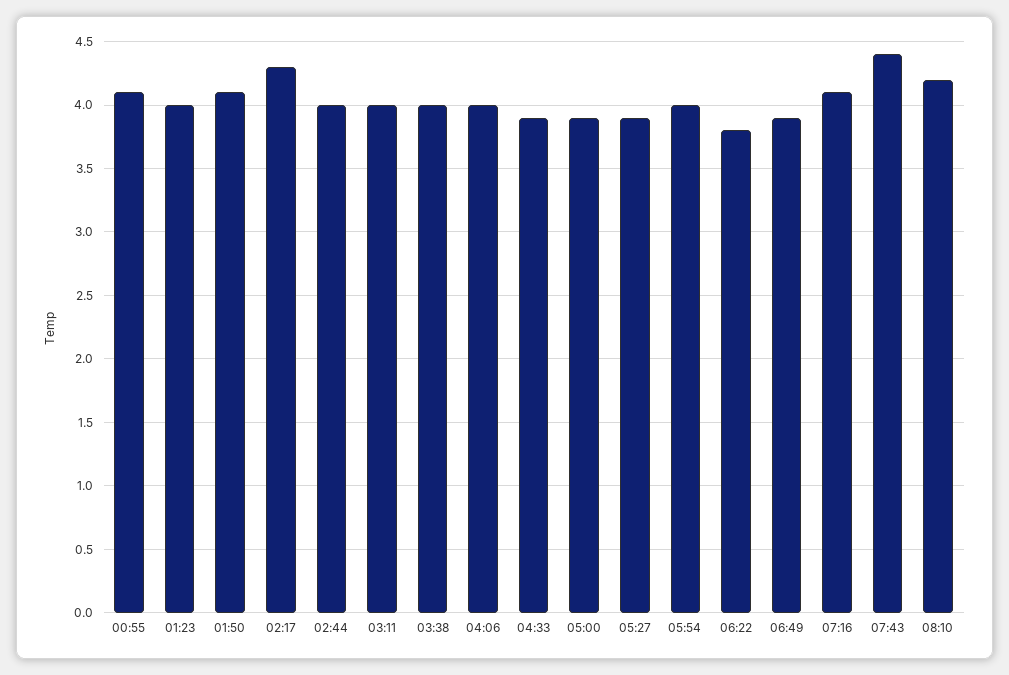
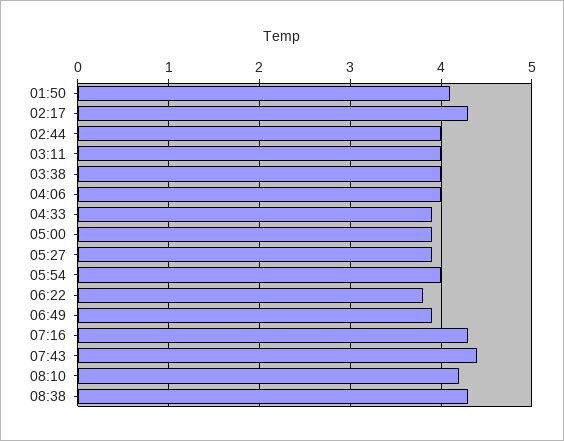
00:55: 4.1 -> none
01:23: 4 -> none
07:16: 4.1 -> 4.3
08:38: none -> 4.3

